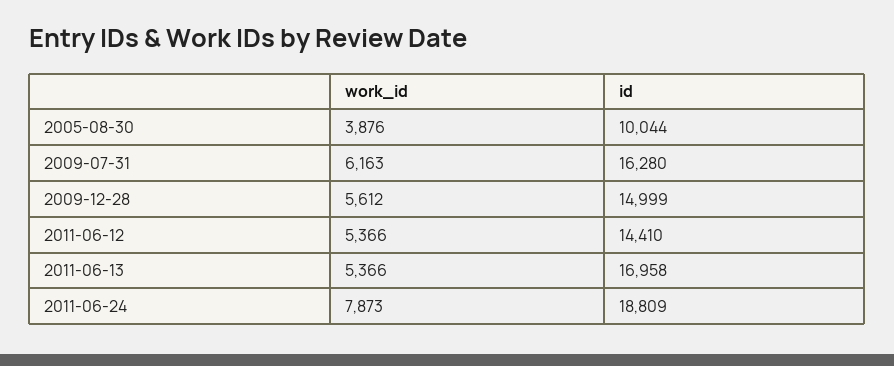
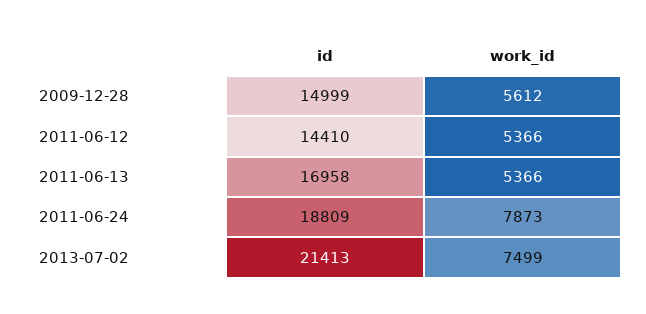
work_id, 2005-08-30: 3876 -> none
id, 2005-08-30: 10044 -> none
work_id, 2009-07-31: 6163 -> none
id, 2009-07-31: 16280 -> none
id, 2013-07-02: none -> 21413
work_id, 2013-07-02: none -> 7499

